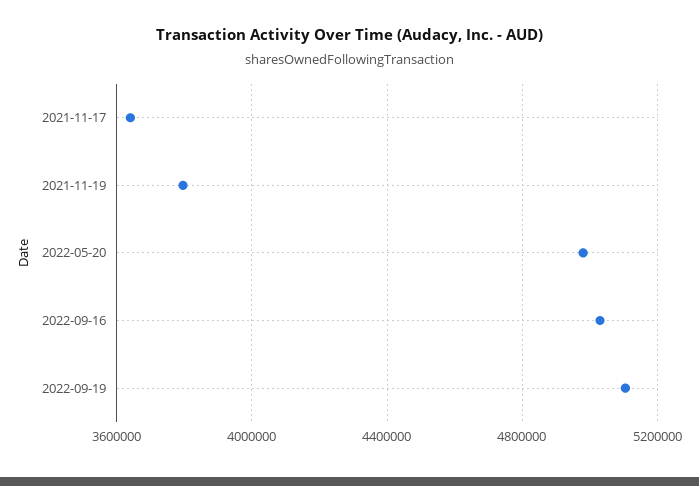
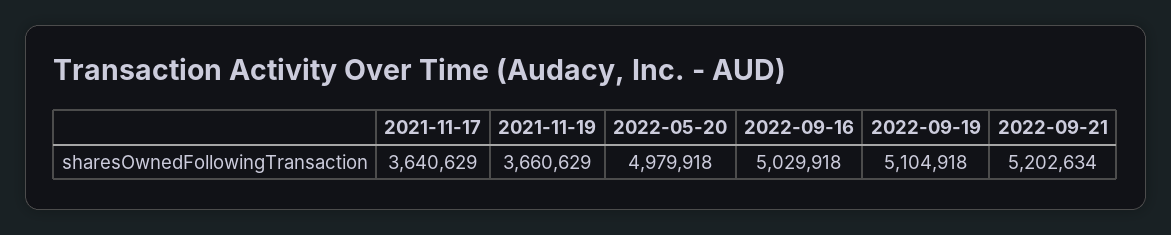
2021-11-19: 3800000 -> 3660629
2022-09-21: none -> 5202634

